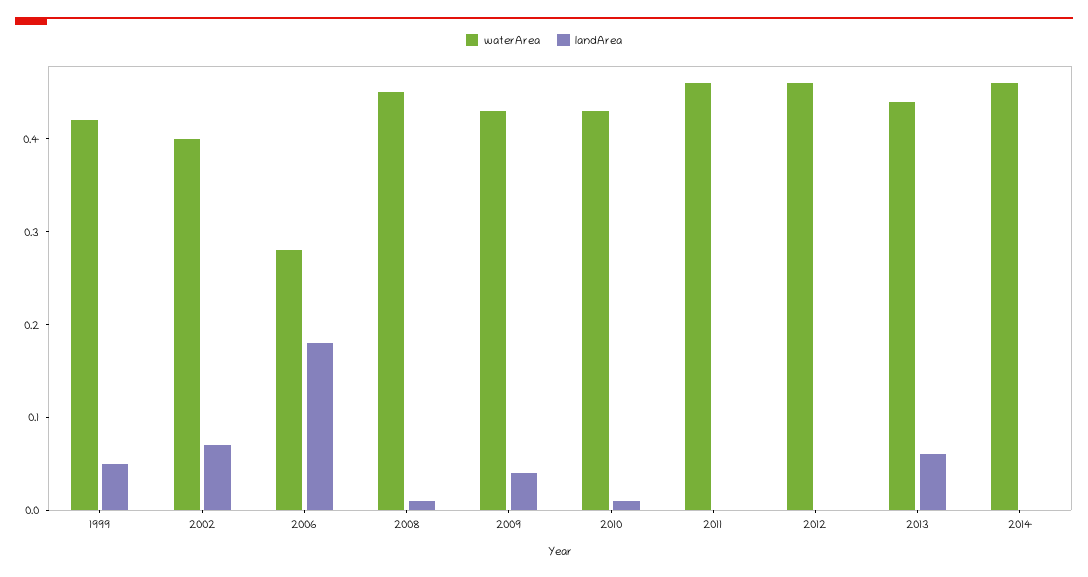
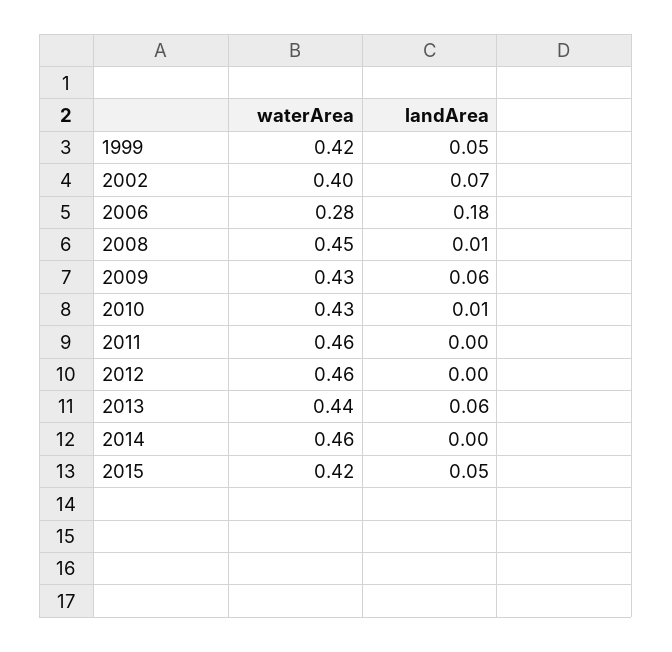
landArea, 2009: 0.04 -> 0.06
waterArea, 2015: none -> 0.42
landArea, 2015: none -> 0.05

